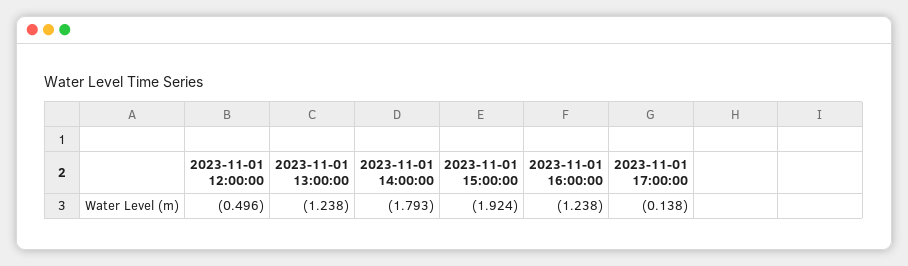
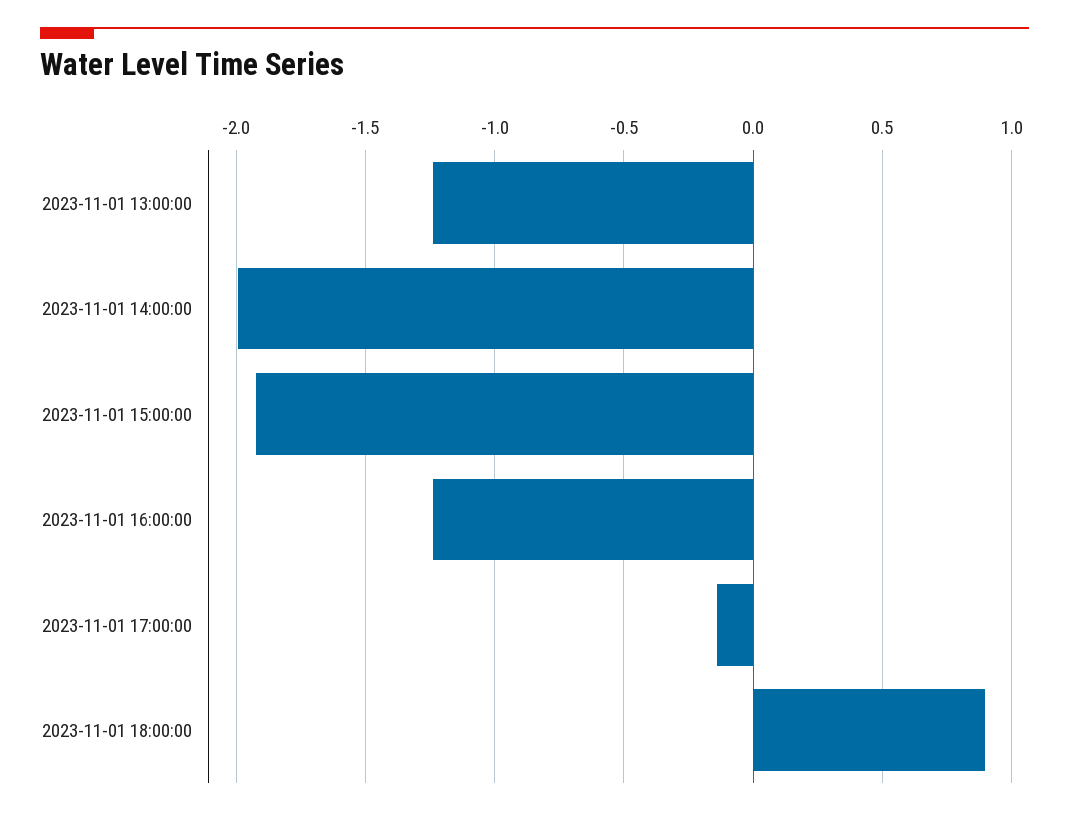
2023-11-01 12:00:00: -0.496 -> none
2023-11-01 14:00:00: -1.793 -> -2
2023-11-01 18:00:00: none -> 0.9

